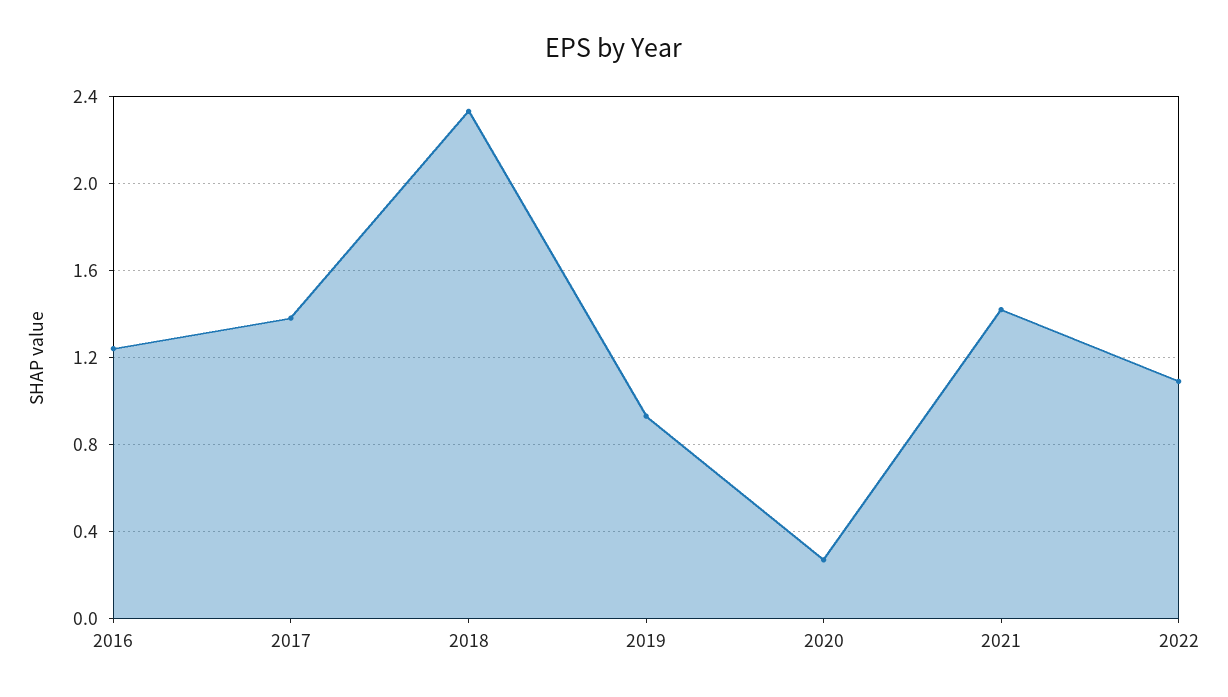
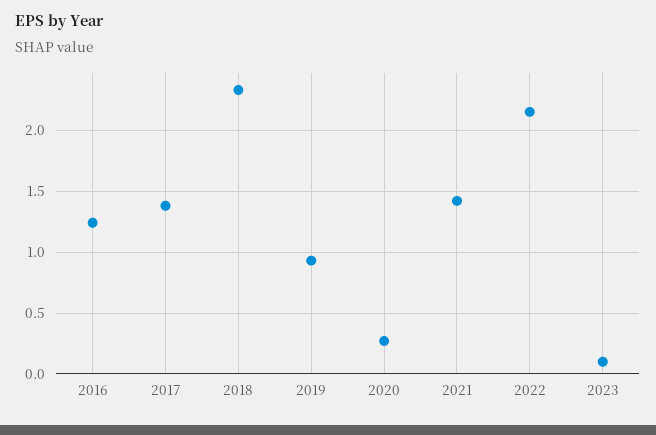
2022: 1.1 -> 2.15
2023: none -> 0.1

